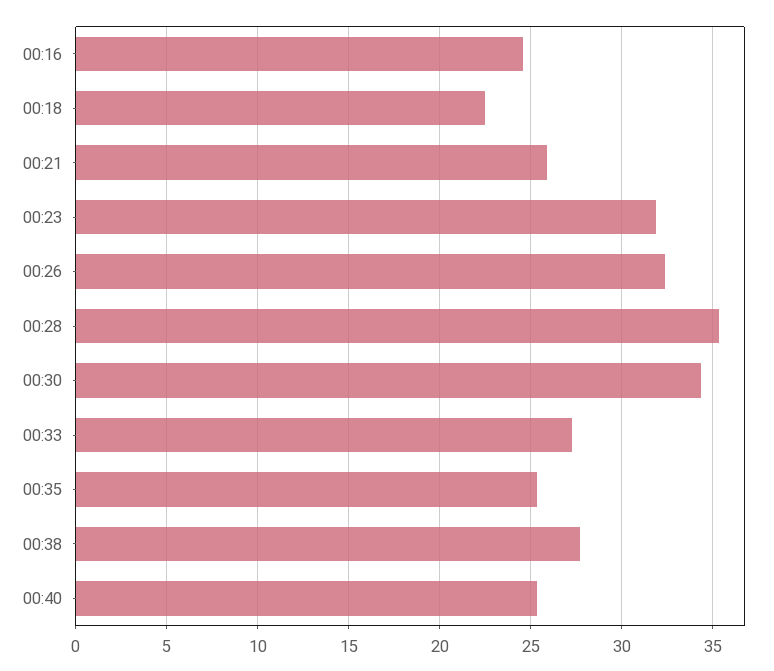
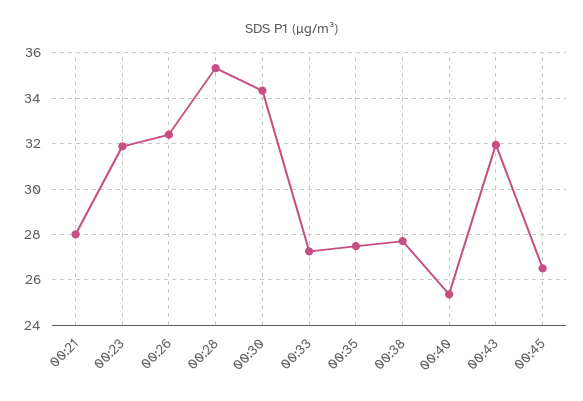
00:16: 24.5 -> none
00:18: 22.5 -> none
00:21: 26 -> 28
00:35: 25.5 -> 27.5
00:43: none -> 32
00:45: none -> 26.5

